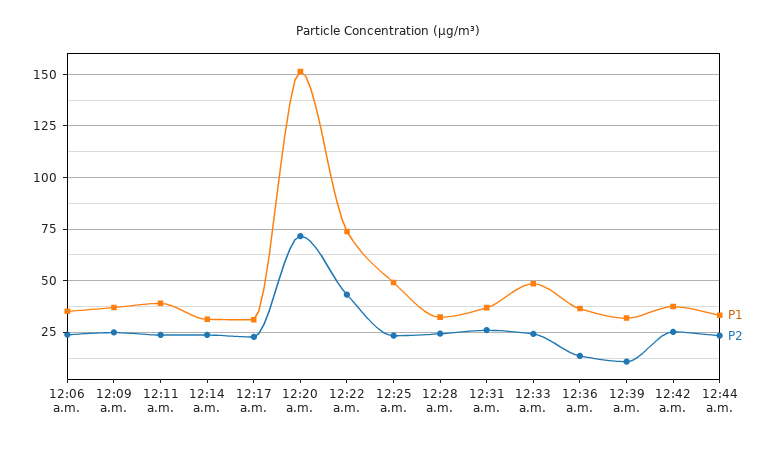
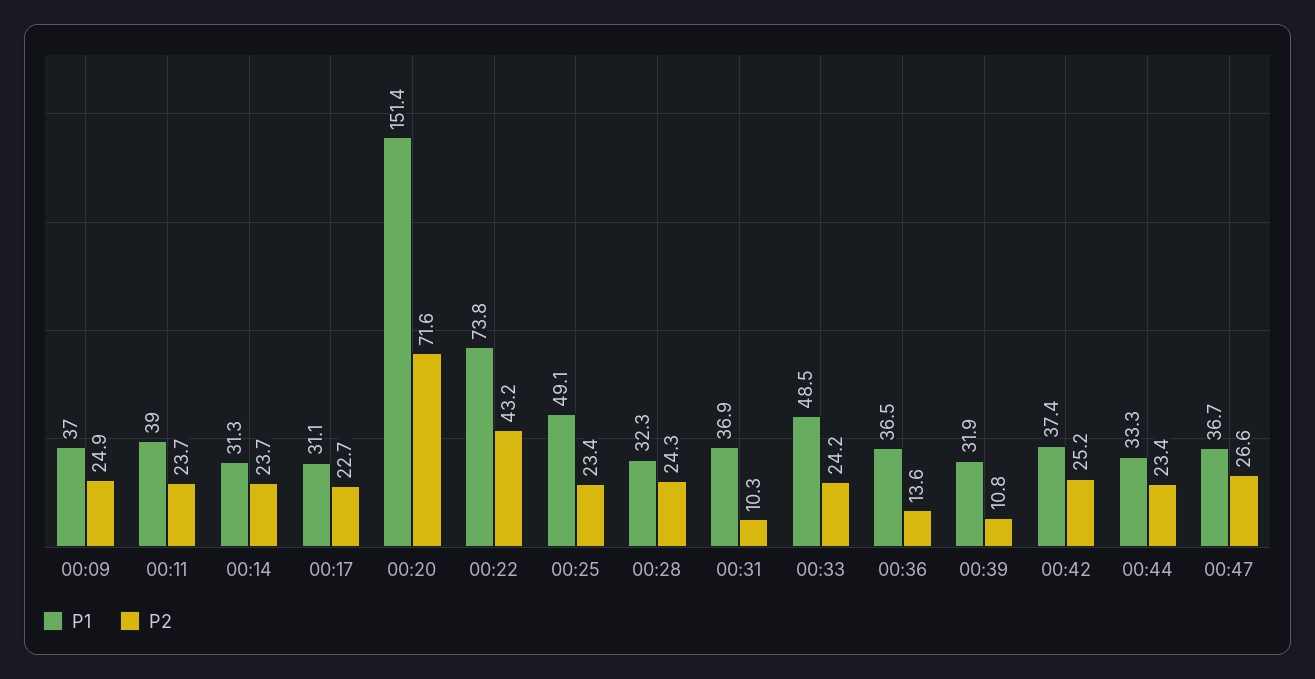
P1, 12:06 a.m.: 35 -> none
P2, 12:06 a.m.: 25 -> none
P2, 12:31 a.m.: 25 -> 10.3
P1, 00:47: none -> 36.7
P2, 00:47: none -> 26.6

